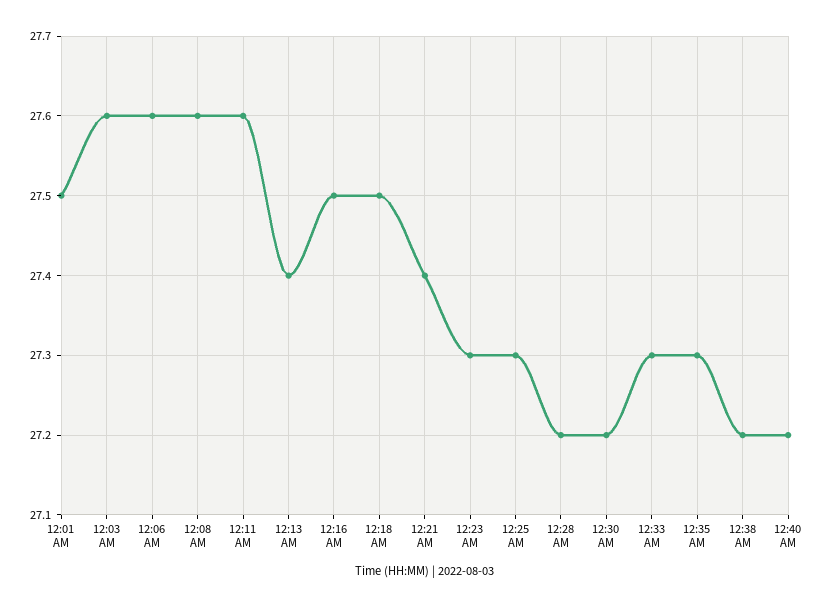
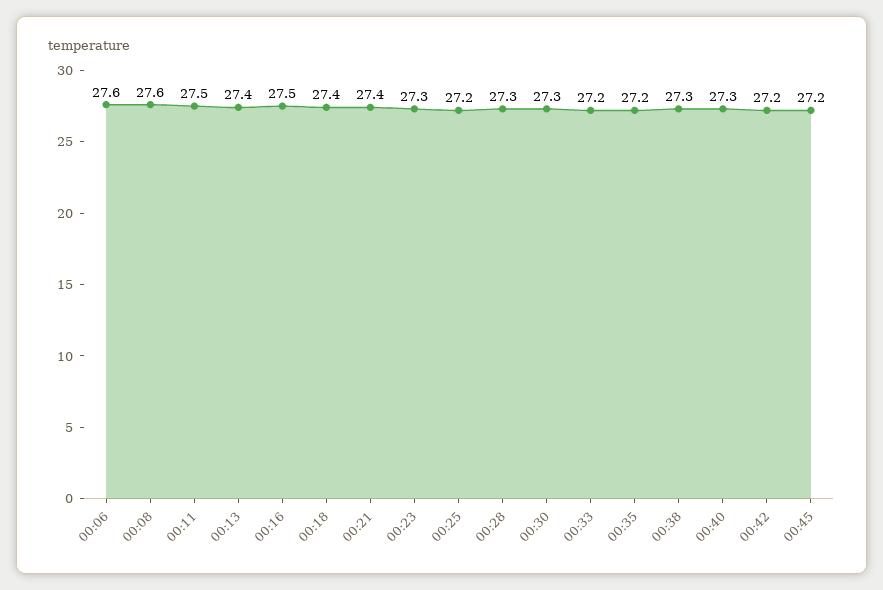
12:01 AM: 27.5 -> none
12:03 AM: 27.6 -> none
12:11 AM: 27.6 -> 27.5
12:18 AM: 27.5 -> 27.4
12:25 AM: 27.3 -> 27.2
12:28 AM: 27.2 -> 27.3
12:30 AM: 27.2 -> 27.3
12:33 AM: 27.3 -> 27.2
12:35 AM: 27.3 -> 27.2
12:38 AM: 27.2 -> 27.3
12:40 AM: 27.2 -> 27.3
00:42: none -> 27.2
00:45: none -> 27.2

